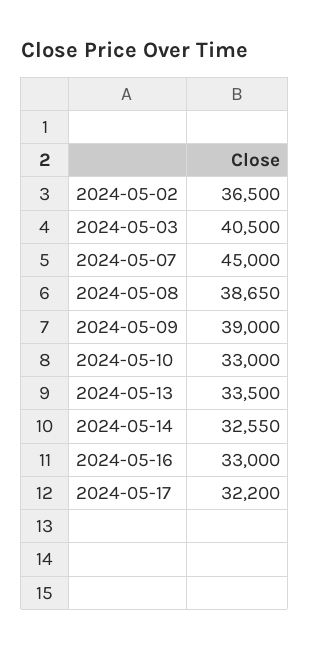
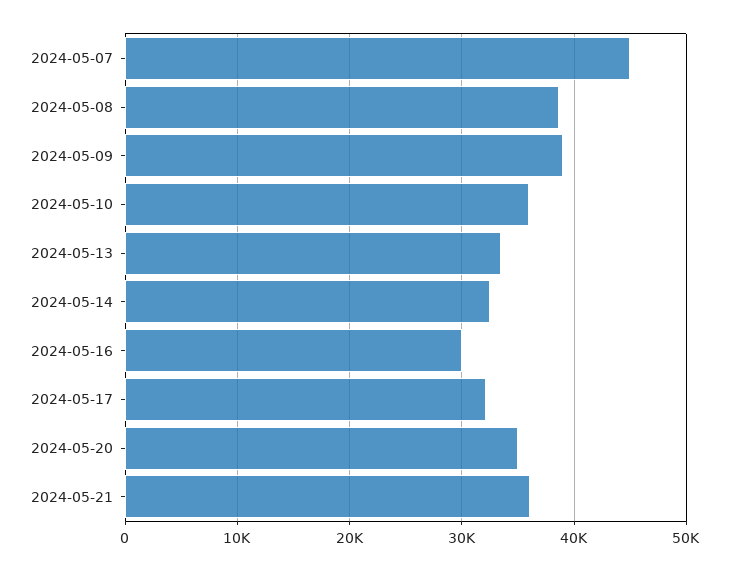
2024-05-02: 36500 -> none
2024-05-03: 40500 -> none
2024-05-10: 33000 -> 36000
2024-05-16: 33000 -> 30000
2024-05-20: none -> 35000
2024-05-21: none -> 36000

